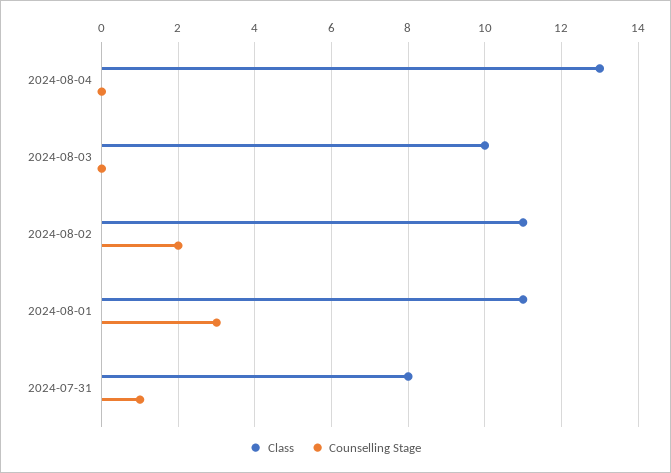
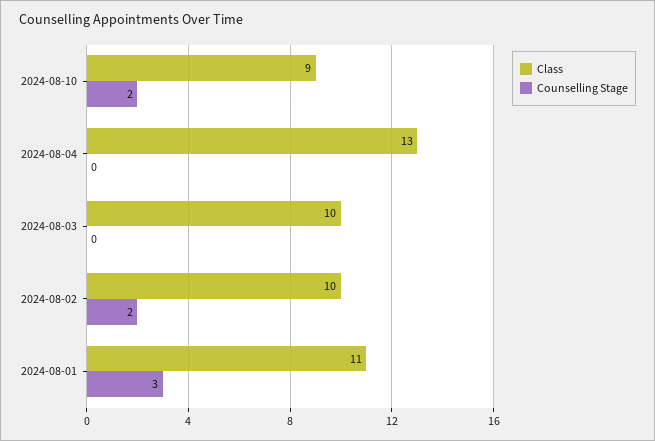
Class, 2024-08-02: 11 -> 10
Class, 2024-07-31: 8 -> none
Counselling Stage, 2024-07-31: 1 -> none
Class, 2024-08-10: none -> 9
Counselling Stage, 2024-08-10: none -> 2

